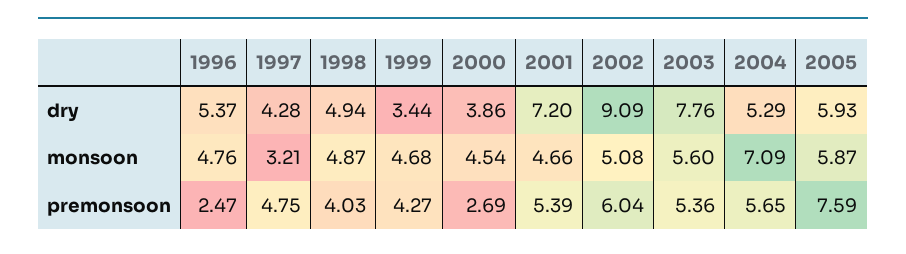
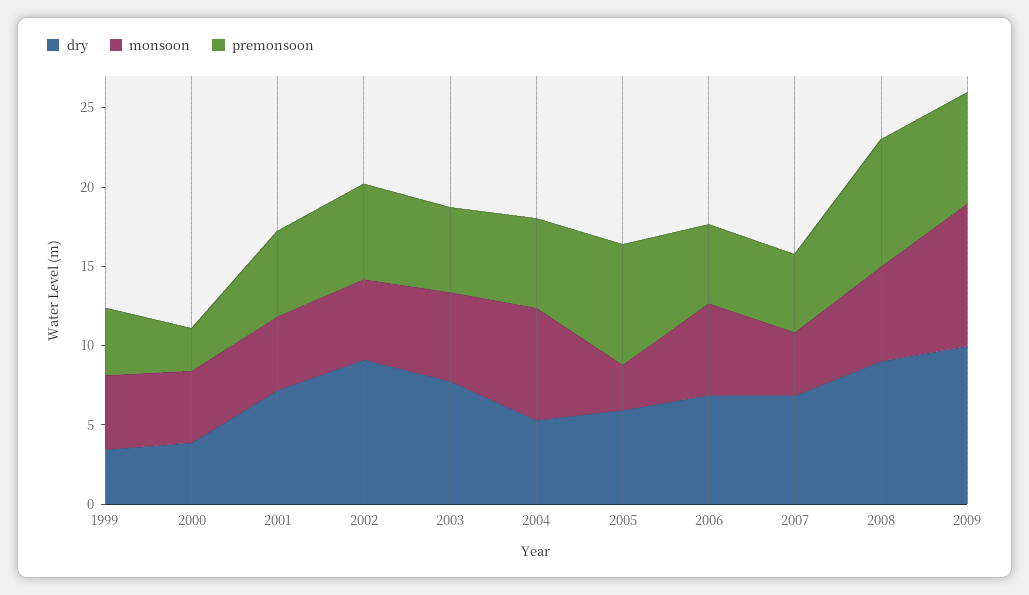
dry, 1996: 5.37 -> none
dry, 1997: 4.28 -> none
dry, 1998: 4.94 -> none
monsoon, 1996: 4.76 -> none
monsoon, 1997: 3.21 -> none
monsoon, 1998: 4.87 -> none
monsoon, 2005: 5.87 -> 3
premonsoon, 1996: 2.47 -> none
premonsoon, 1997: 4.75 -> none
premonsoon, 1998: 4.03 -> none
dry, 2006: none -> 7
monsoon, 2006: none -> 6
premonsoon, 2006: none -> 5
dry, 2007: none -> 7
monsoon, 2007: none -> 4
premonsoon, 2007: none -> 5
dry, 2008: none -> 9
monsoon, 2008: none -> 6
premonsoon, 2008: none -> 8
dry, 2009: none -> 10
monsoon, 2009: none -> 9
premonsoon, 2009: none -> 7

